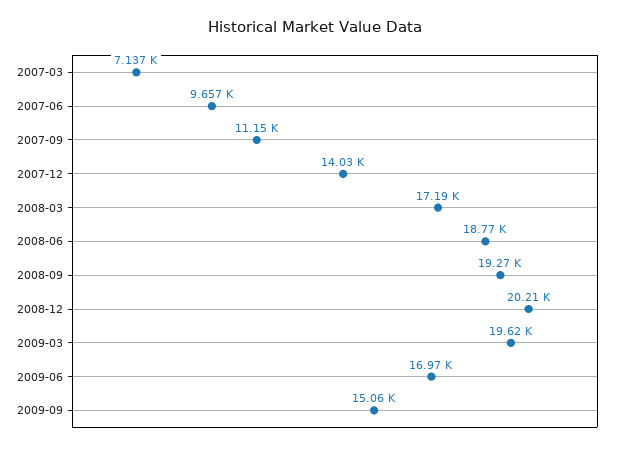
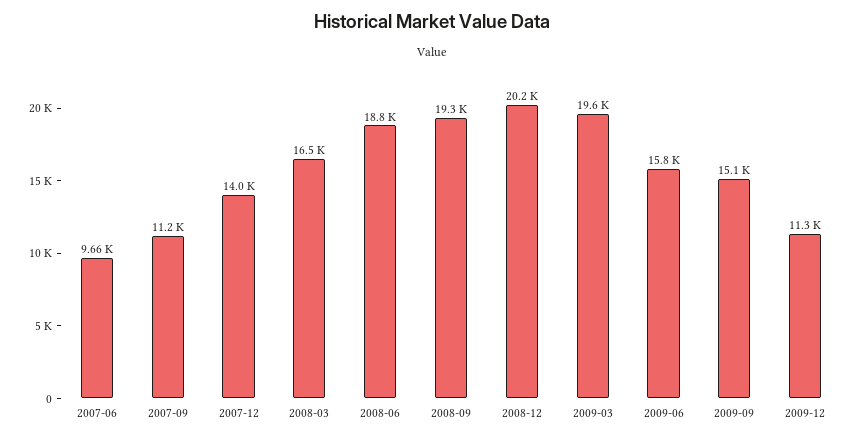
2007-03: 7137 -> none
2008-03: 17190 -> 16500
2009-06: 16970 -> 15800
2009-12: none -> 11300

